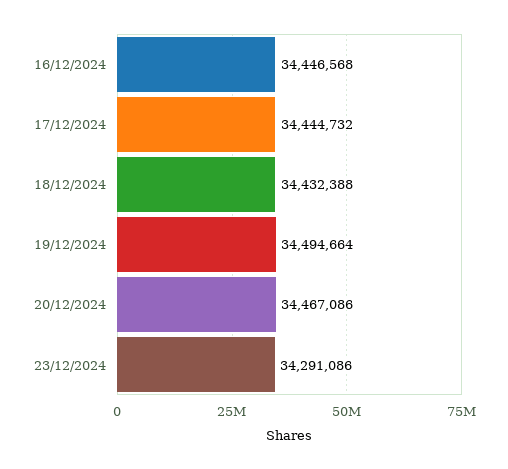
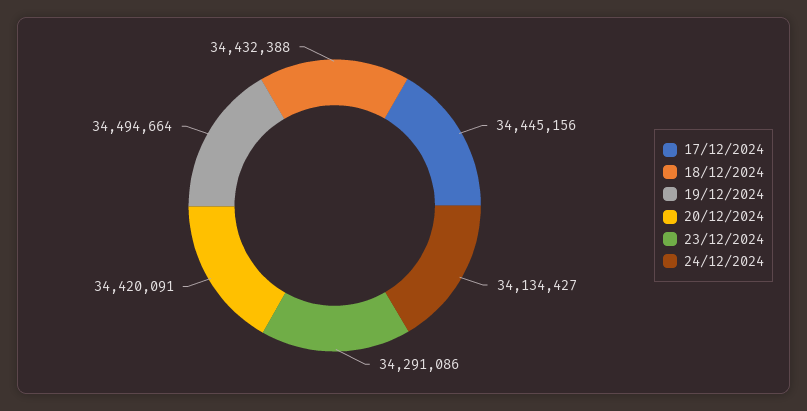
16/12/2024: 34446568 -> none
17/12/2024: 34444732 -> 34445156
20/12/2024: 34467086 -> 34420091
24/12/2024: none -> 34134427

